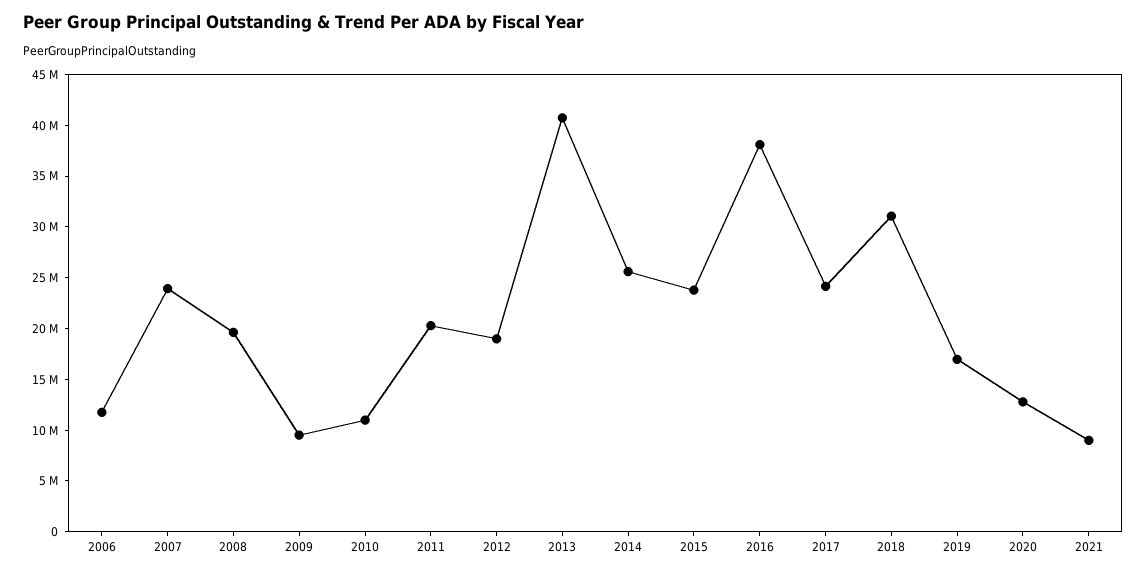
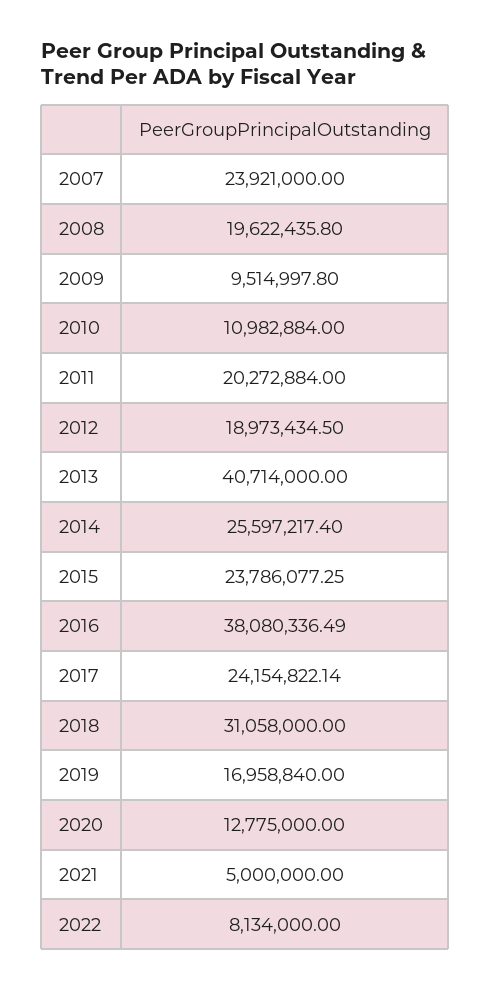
2006: 12000000 -> none
2021: 9000000 -> 5000000
2022: none -> 8134000

